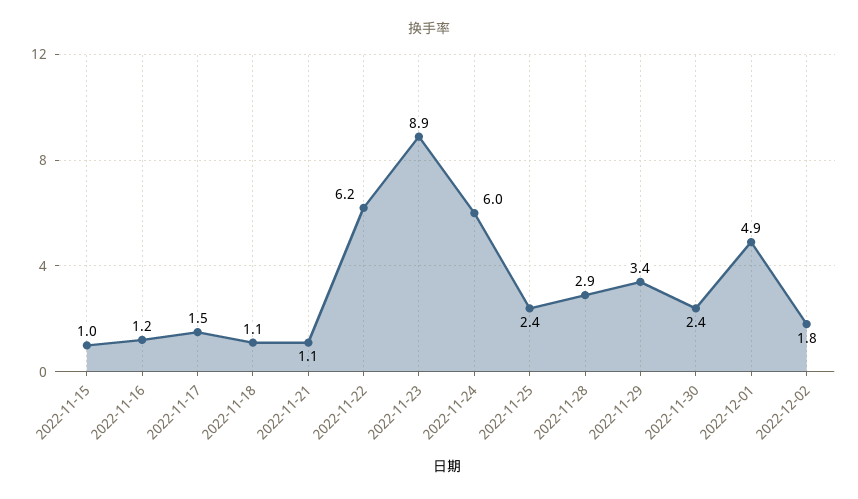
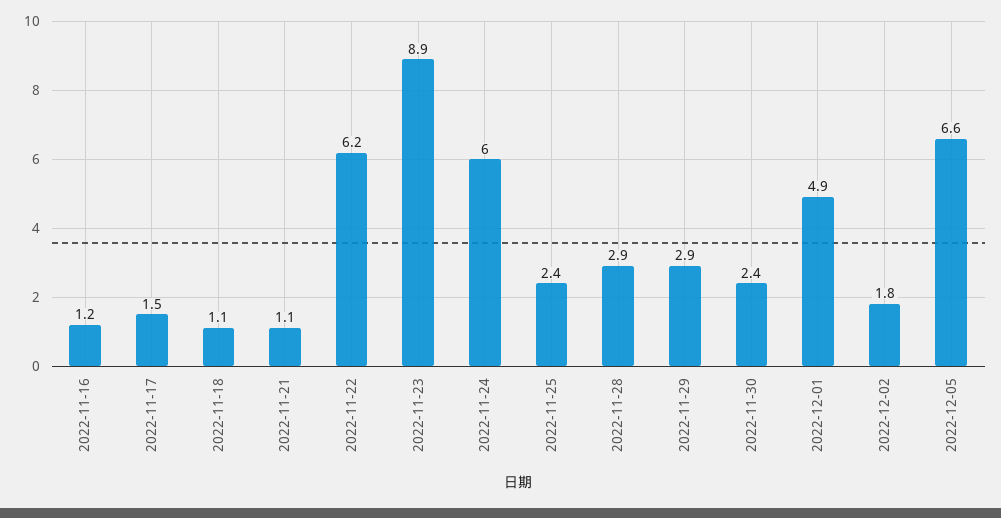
2022-11-15: 1 -> none
2022-11-29: 3.4 -> 2.9
2022-12-05: none -> 6.6

